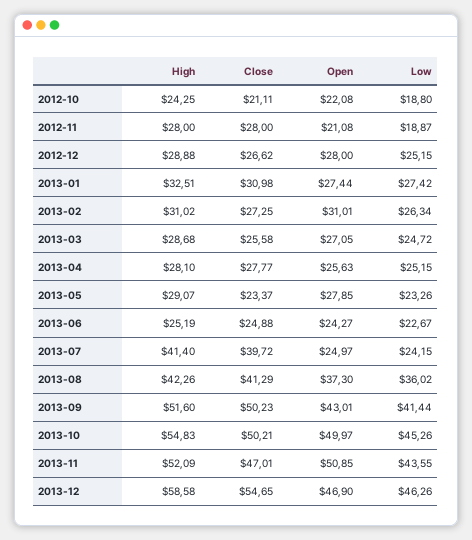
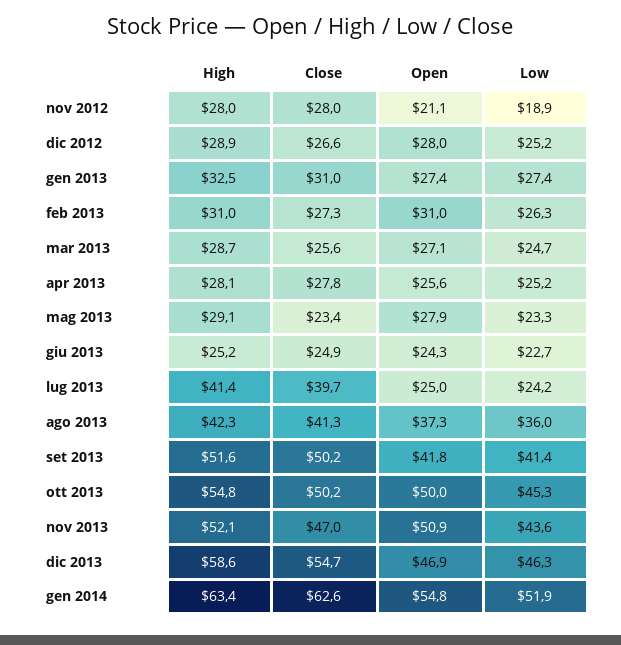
High, 2012-10: 24.25 -> none
Close, 2012-10: 21.11 -> none
Open, 2012-10: 22.08 -> none
Low, 2012-10: 18.8 -> none
Open, 2013-09: 43.01 -> 41.8
High, gen 2014: none -> 63.4
Close, gen 2014: none -> 62.6
Open, gen 2014: none -> 54.8
Low, gen 2014: none -> 51.9

